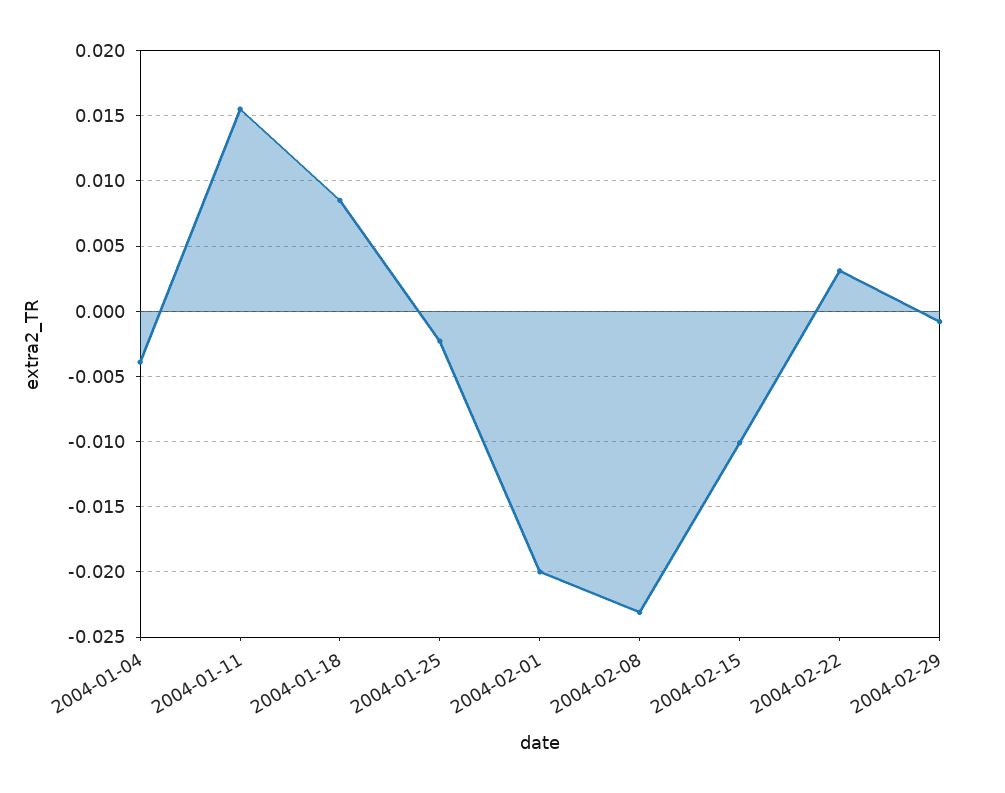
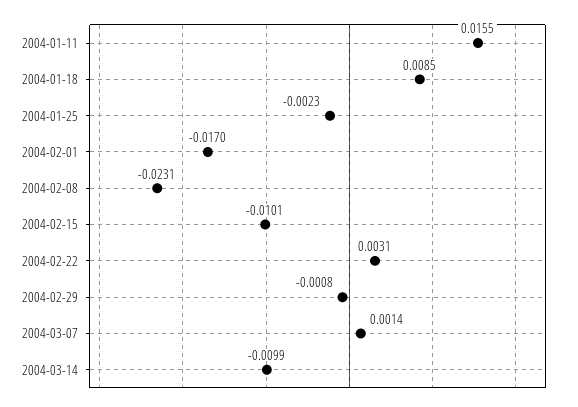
2004-01-04: -0.004 -> none
2004-02-01: -0.02 -> -0.017
2004-03-07: none -> 0.0014
2004-03-14: none -> -0.0099

